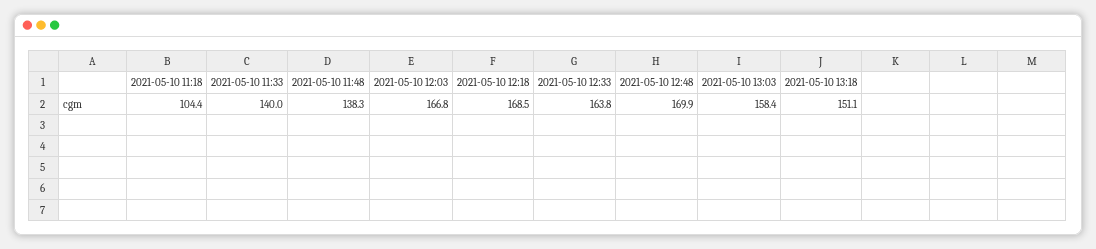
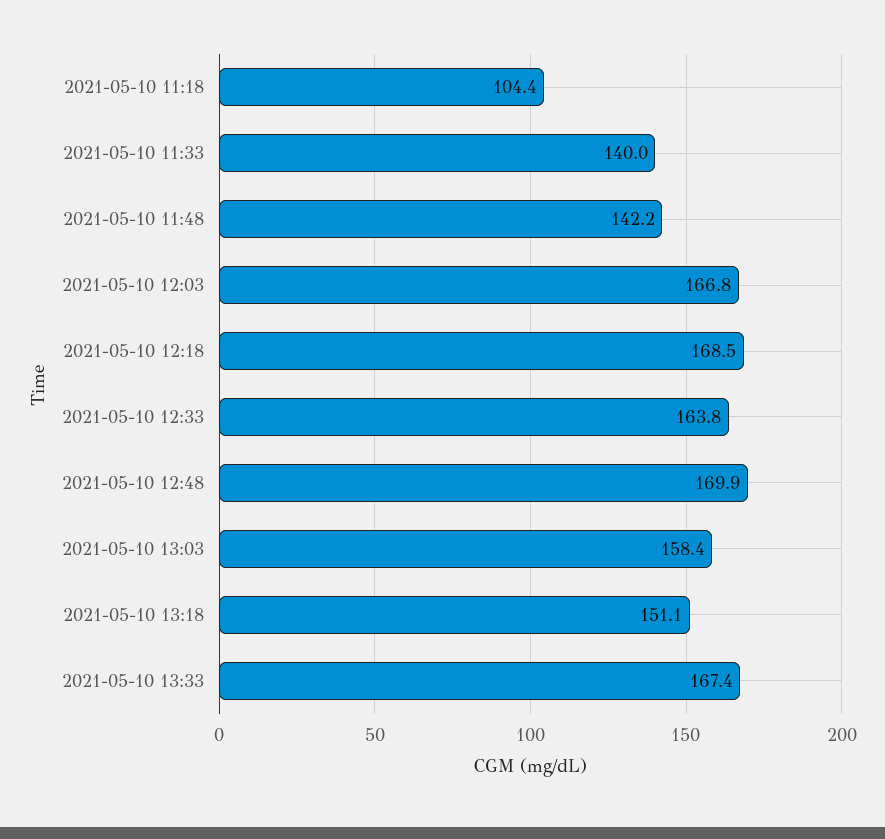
2021-05-10 11:48: 138.3 -> 142.2
2021-05-10 13:33: none -> 167.4

